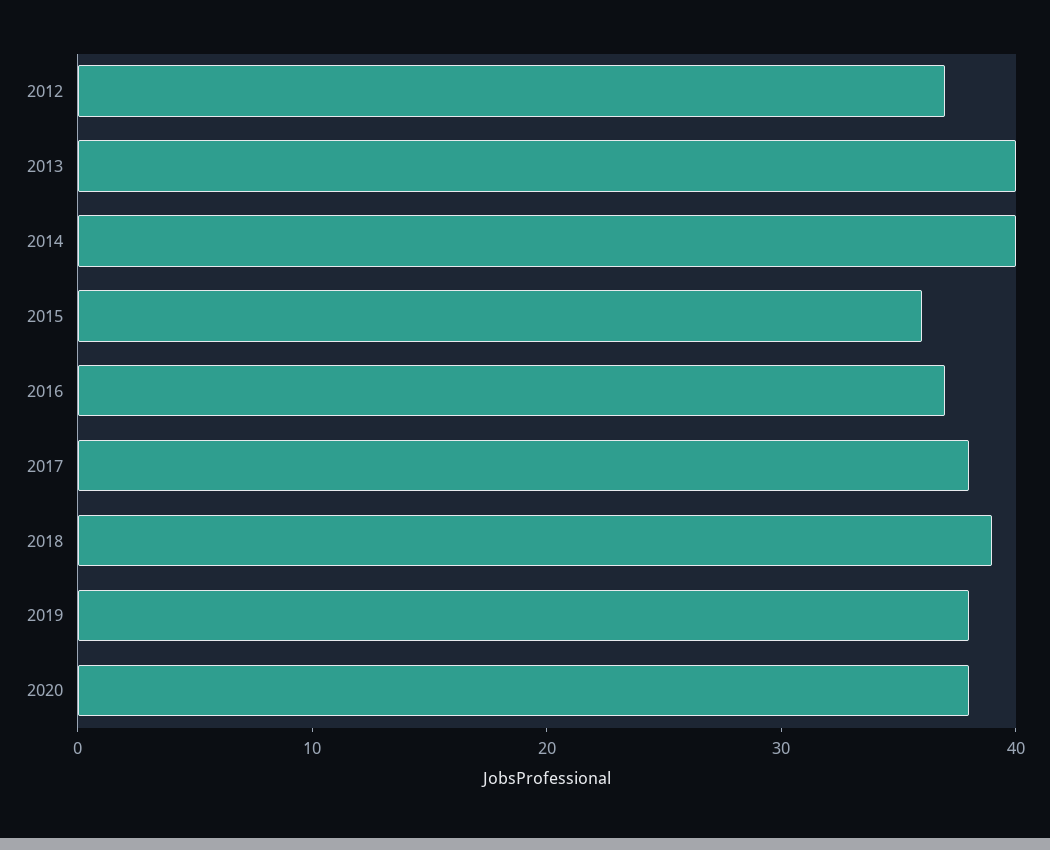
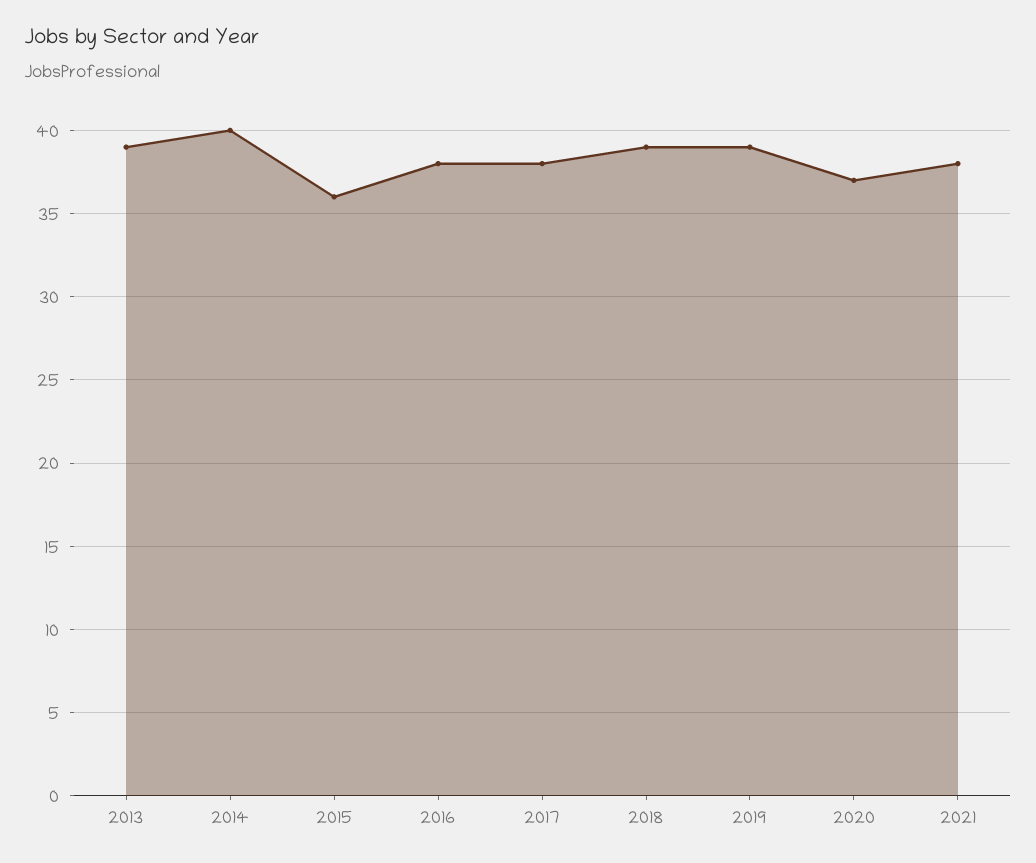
2012: 37 -> none
2013: 40 -> 39
2016: 37 -> 38
2019: 38 -> 39
2020: 38 -> 37
2021: none -> 38

